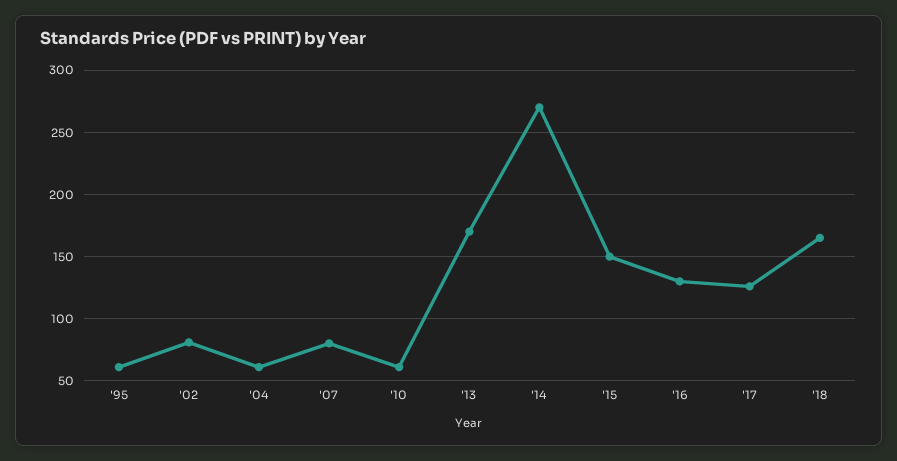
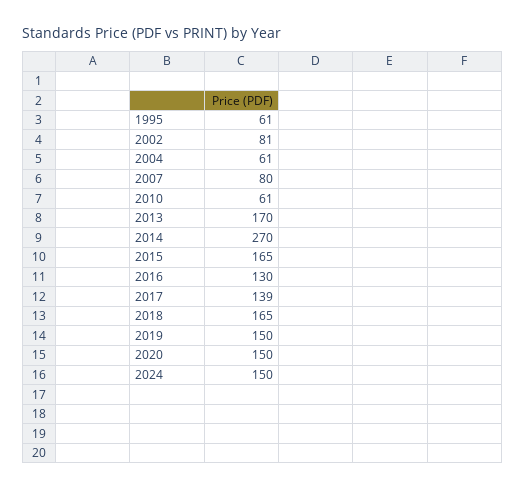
'15: 150 -> 165
'17: 125 -> 139
2019: none -> 150
2020: none -> 150
2024: none -> 150

